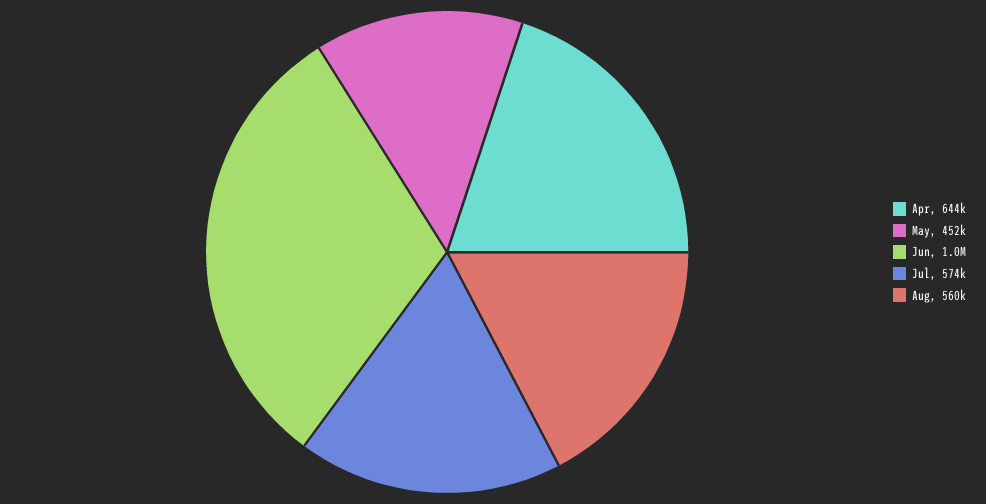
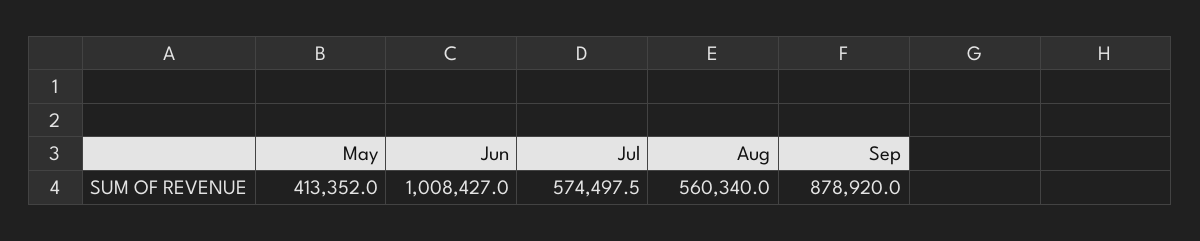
Apr: 644000 -> none
May: 452000 -> 413352
Sep: none -> 878920

